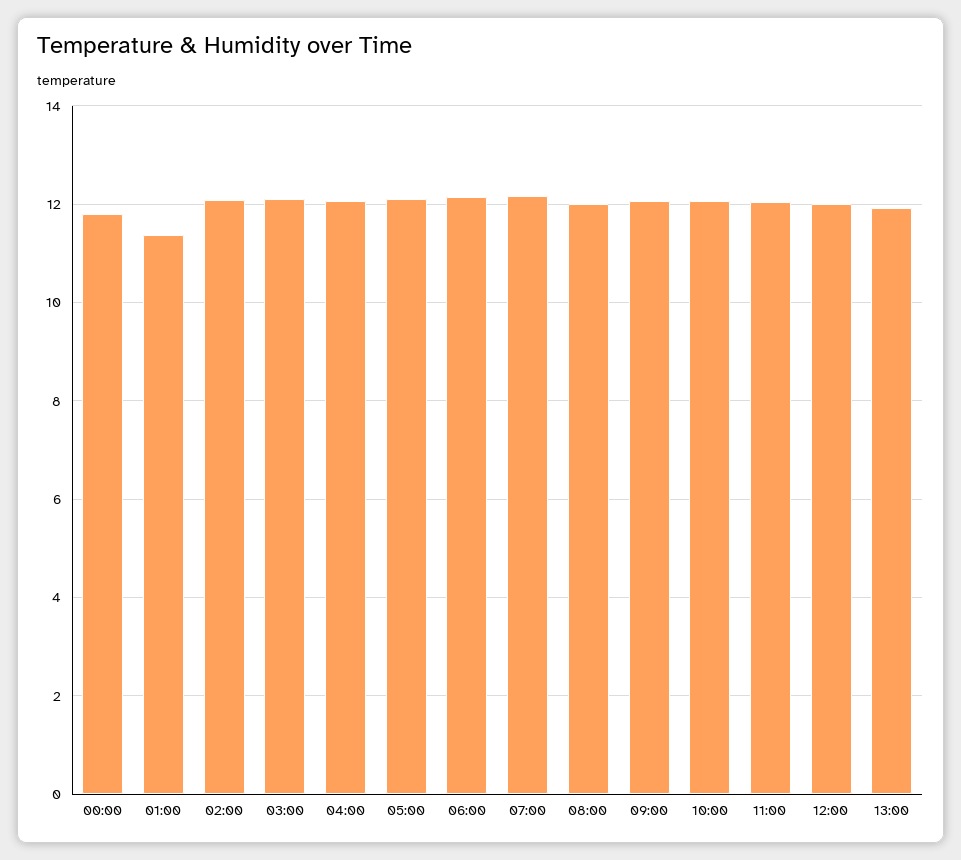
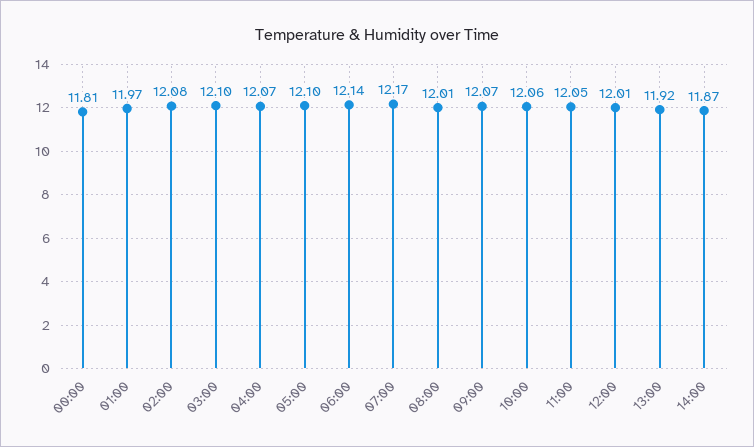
01:00: 11.4 -> 11.97
14:00: none -> 11.87

